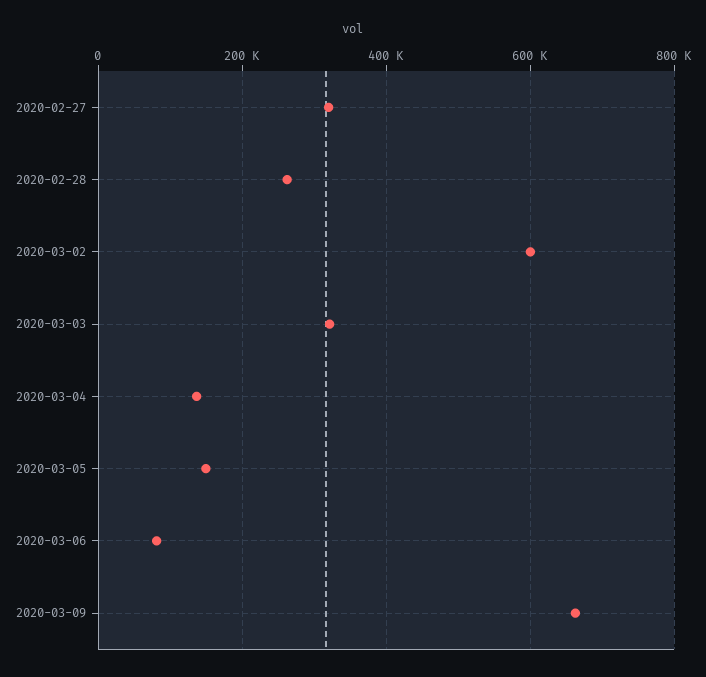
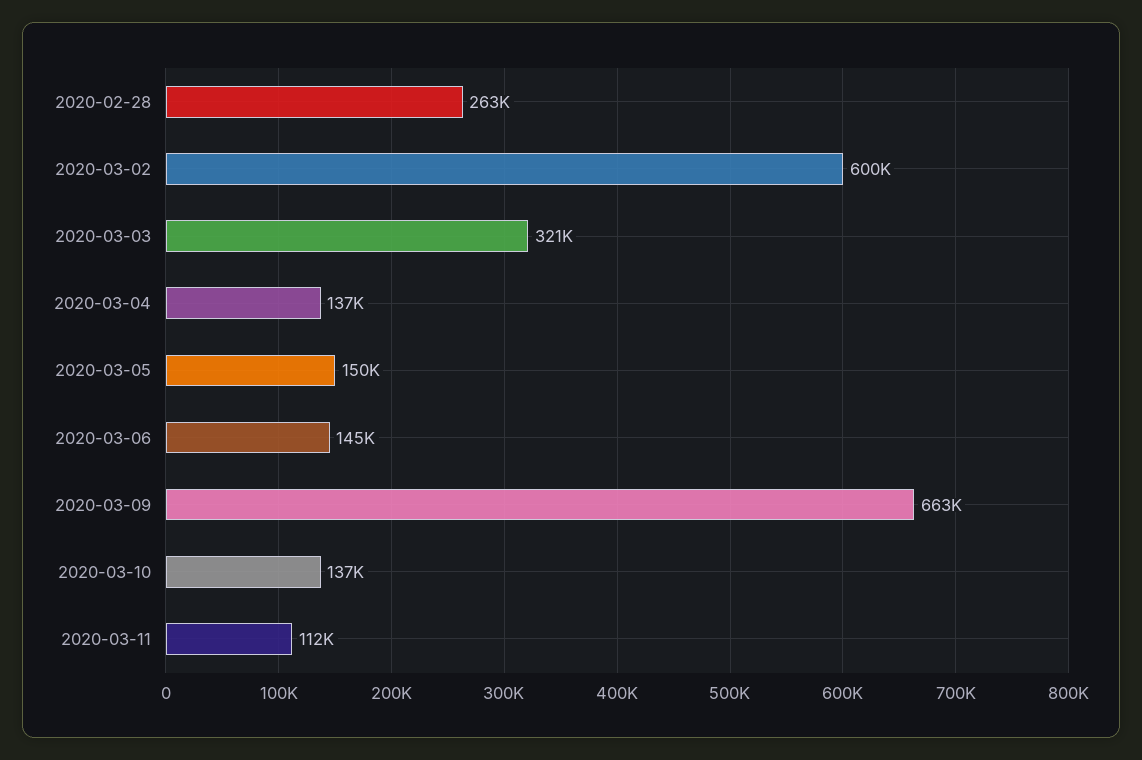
2020-02-27: 320000 -> none
2020-03-06: 80000 -> 145000
2020-03-10: none -> 137000
2020-03-11: none -> 112000

